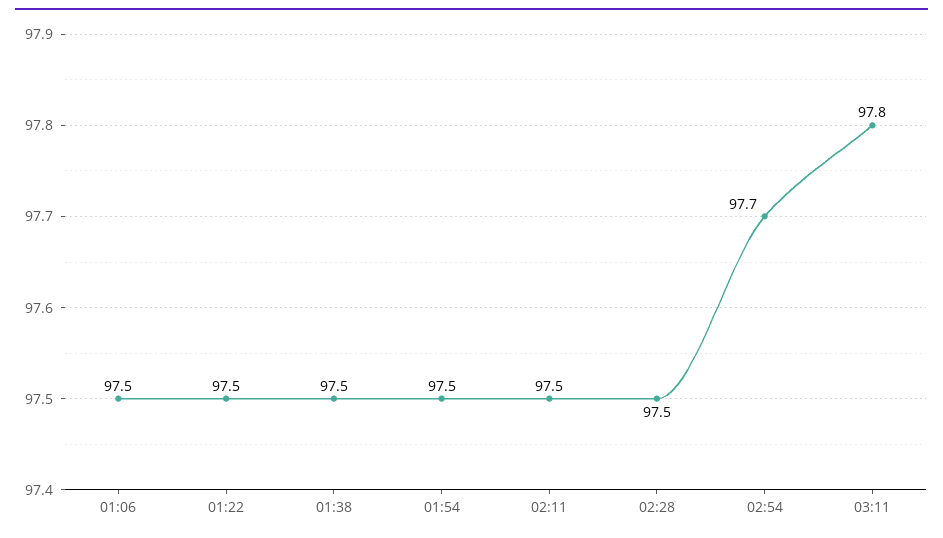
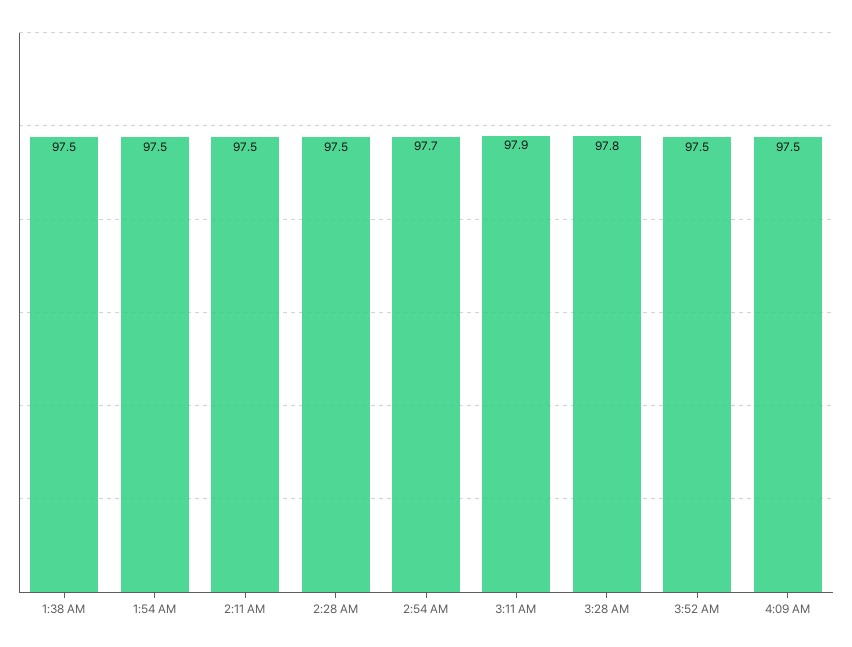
01:06: 97.5 -> none
01:22: 97.5 -> none
03:11: 97.8 -> 97.9
3:28 AM: none -> 97.8
3:52 AM: none -> 97.5
4:09 AM: none -> 97.5

